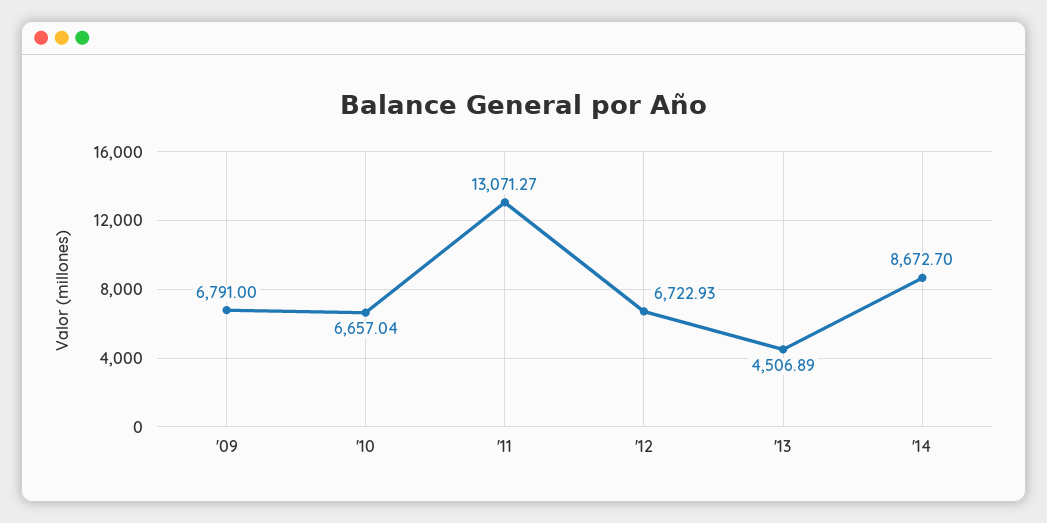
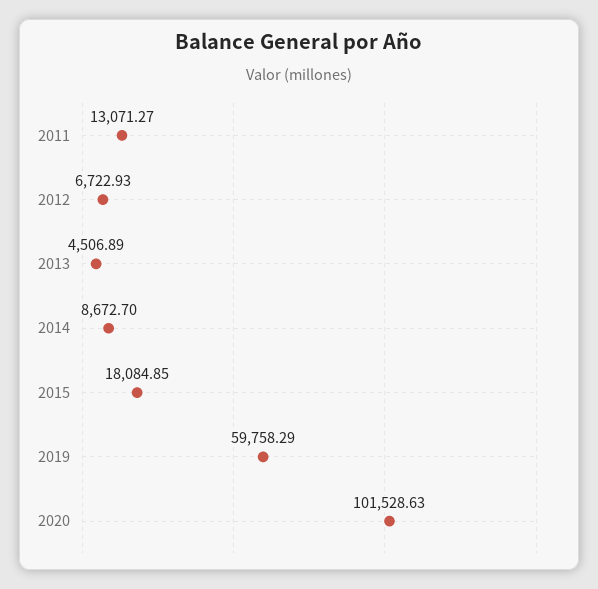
'09: 6791 -> none
'10: 6657.04 -> none
2015: none -> 18084.85
2019: none -> 59758.29
2020: none -> 101528.63

